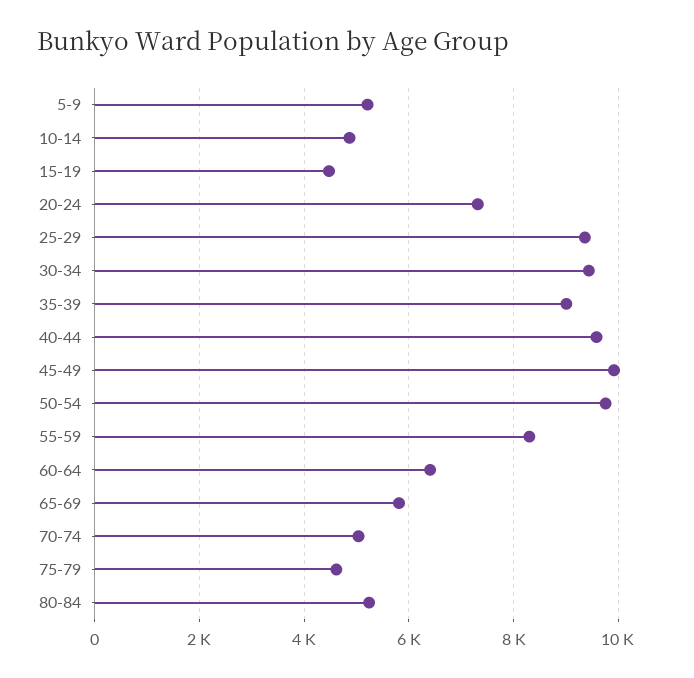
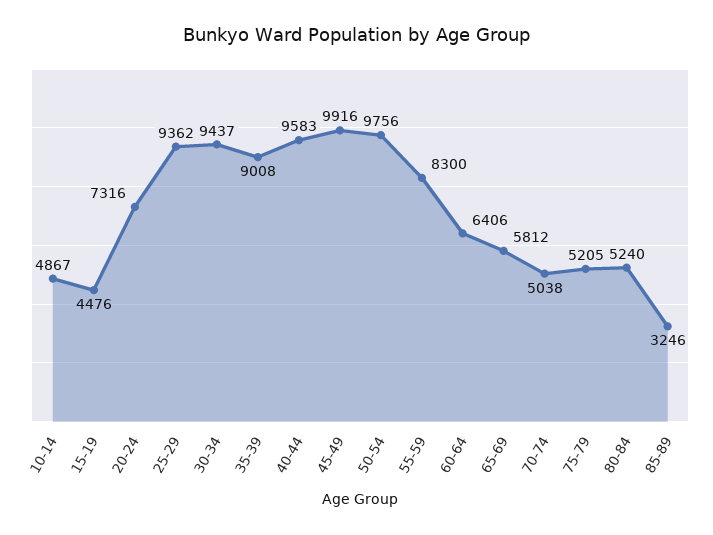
5-9: 5200 -> none
75-79: 4600 -> 5205
85-89: none -> 3246

